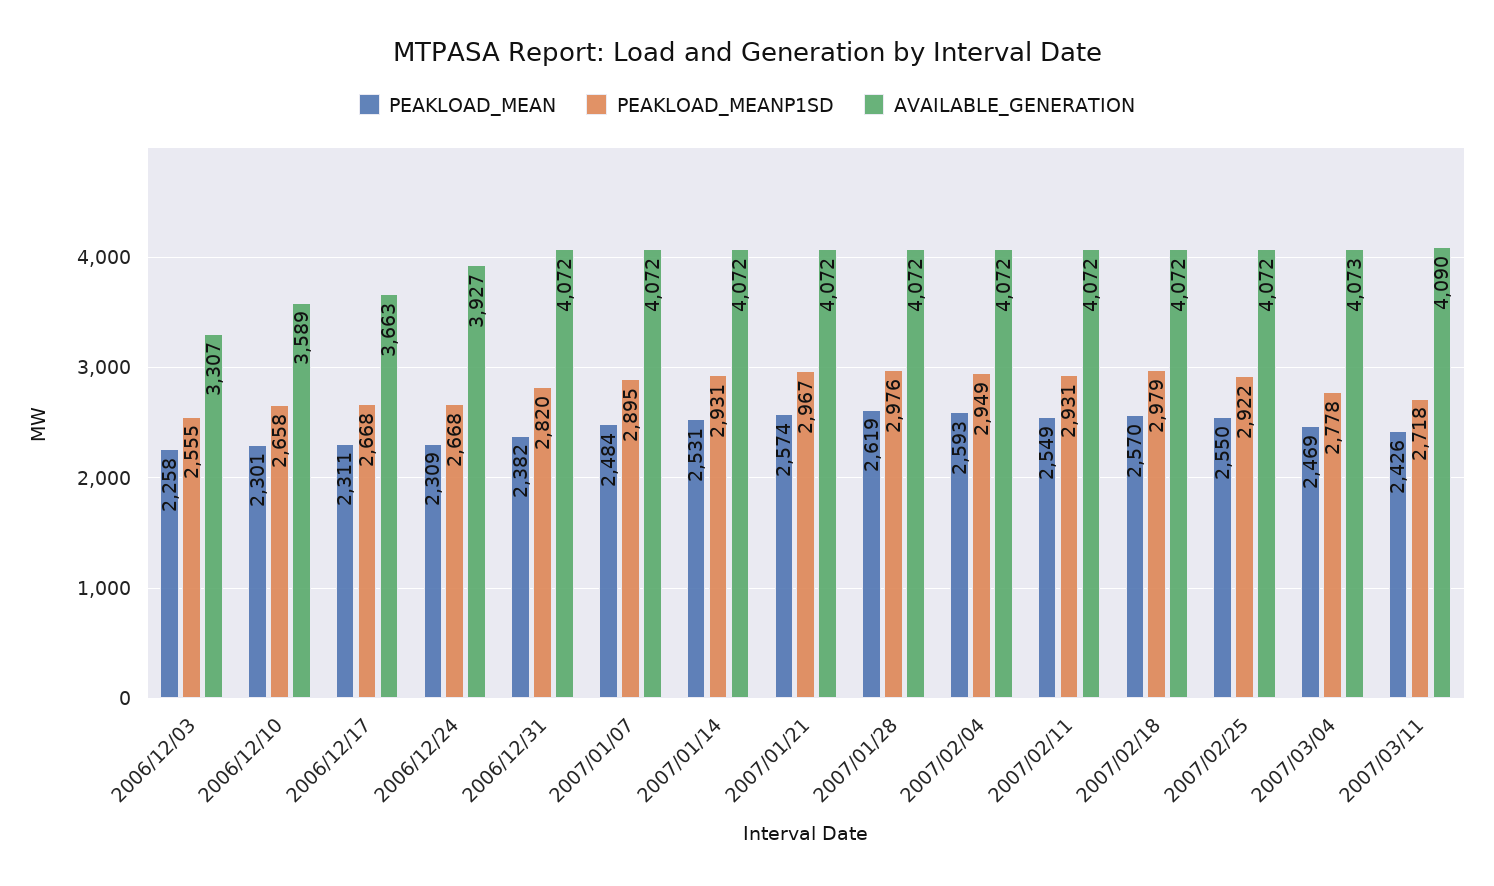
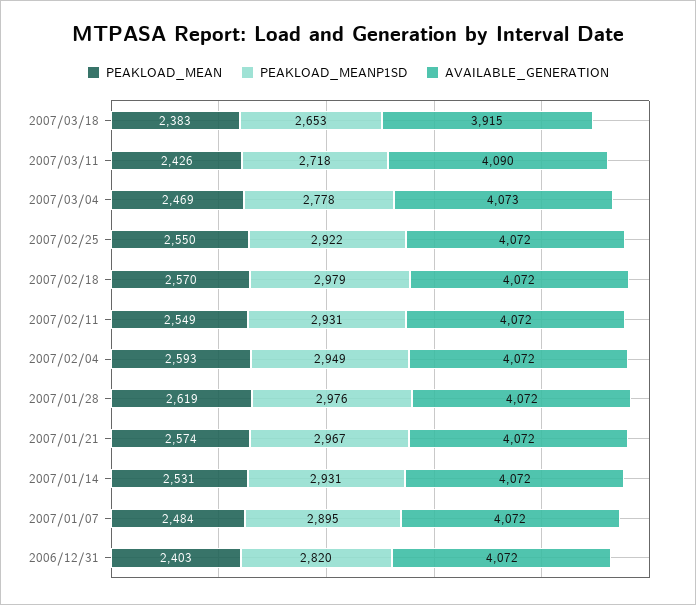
PEAKLOAD_MEAN, 2006/12/03: 2258 -> none
PEAKLOAD_MEANP1SD, 2006/12/03: 2555 -> none
AVAILABLE_GENERATION, 2006/12/03: 3307 -> none
PEAKLOAD_MEAN, 2006/12/10: 2301 -> none
PEAKLOAD_MEANP1SD, 2006/12/10: 2658 -> none
AVAILABLE_GENERATION, 2006/12/10: 3589 -> none
PEAKLOAD_MEAN, 2006/12/17: 2311 -> none
PEAKLOAD_MEANP1SD, 2006/12/17: 2668 -> none
AVAILABLE_GENERATION, 2006/12/17: 3663 -> none
PEAKLOAD_MEAN, 2006/12/24: 2309 -> none
PEAKLOAD_MEANP1SD, 2006/12/24: 2668 -> none
AVAILABLE_GENERATION, 2006/12/24: 3927 -> none
PEAKLOAD_MEAN, 2006/12/31: 2382 -> 2403
PEAKLOAD_MEAN, 2007/03/18: none -> 2383
PEAKLOAD_MEANP1SD, 2007/03/18: none -> 2653
AVAILABLE_GENERATION, 2007/03/18: none -> 3915

